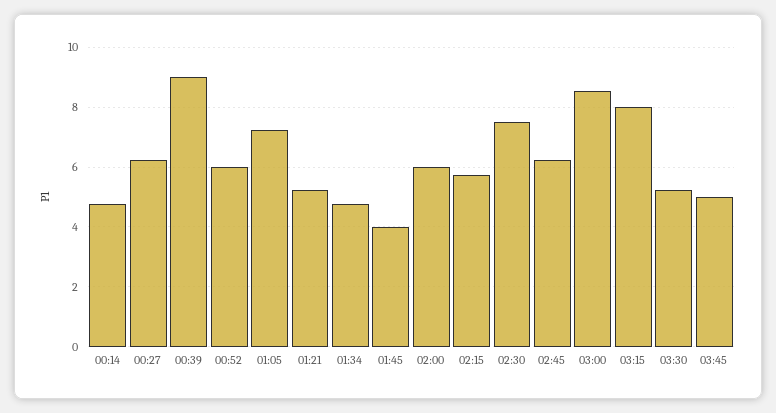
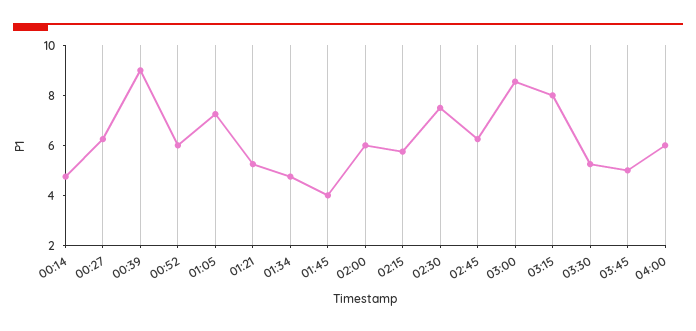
04:00: none -> 6

